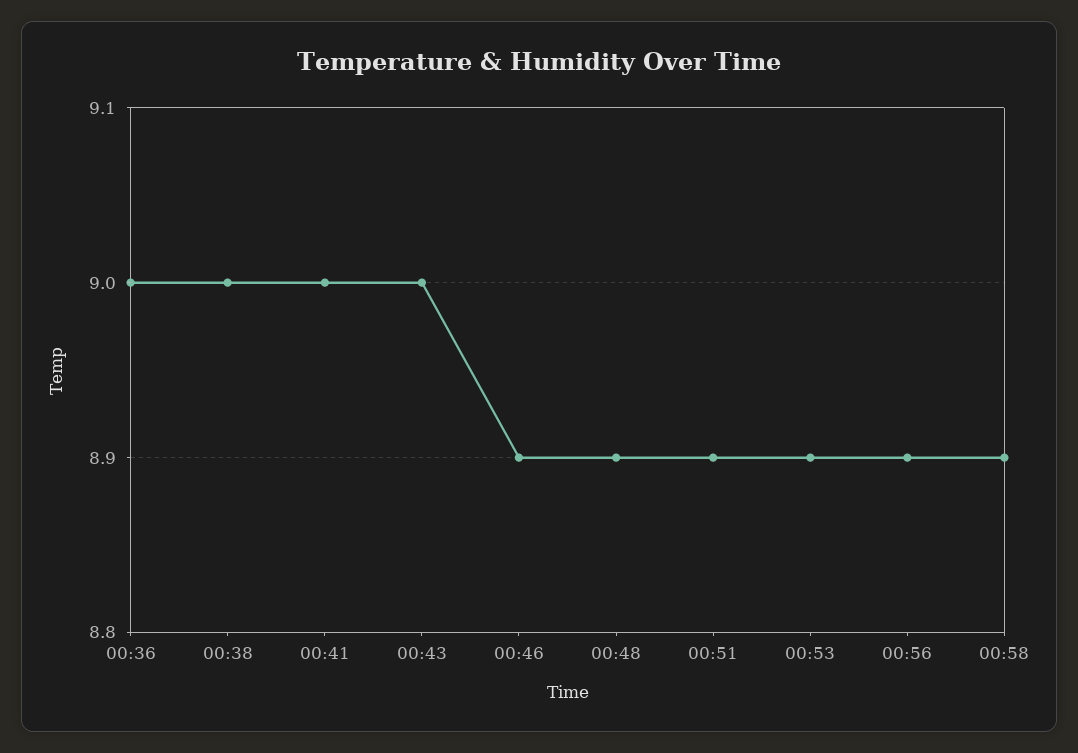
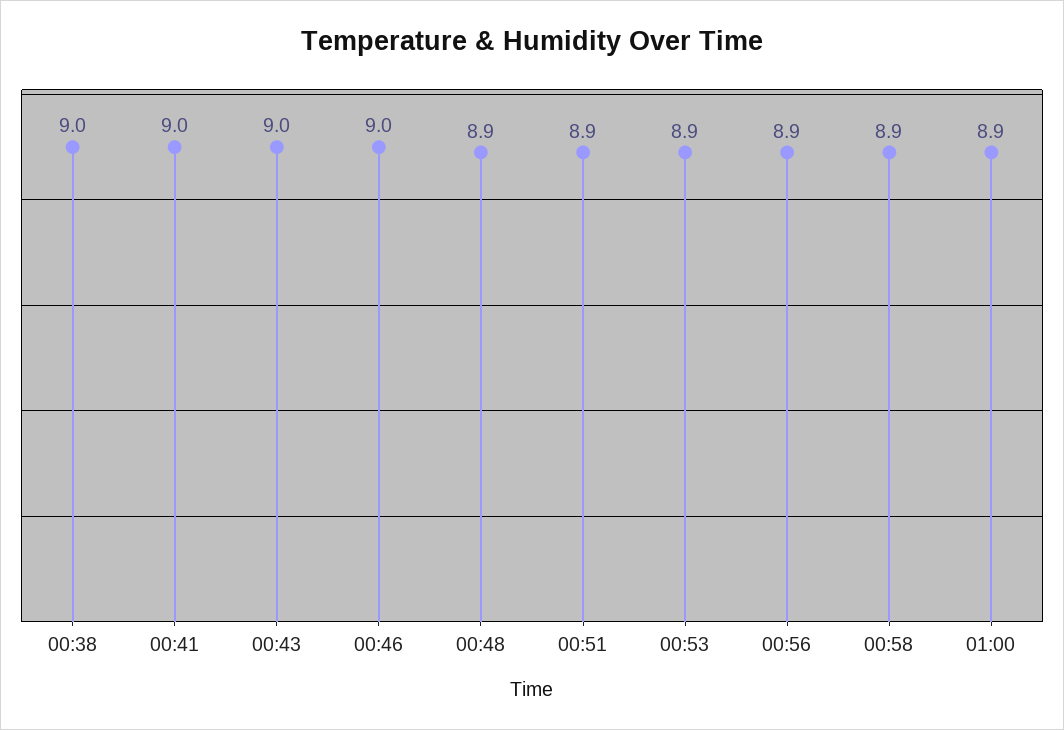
00:36: 9 -> none
00:46: 8.9 -> 9
01:00: none -> 8.9

